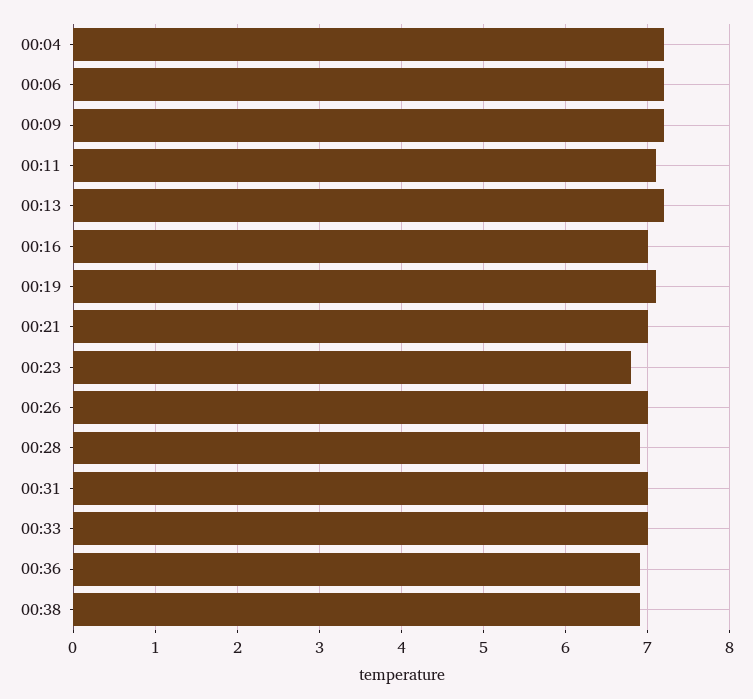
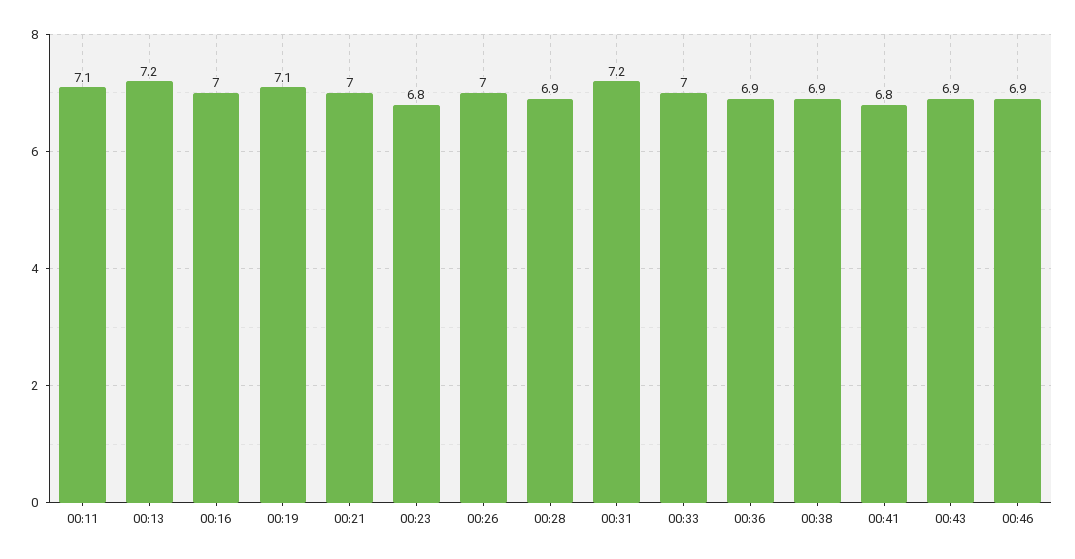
00:04: 7.2 -> none
00:06: 7.2 -> none
00:09: 7.2 -> none
00:31: 7 -> 7.2
00:41: none -> 6.8
00:43: none -> 6.9
00:46: none -> 6.9

